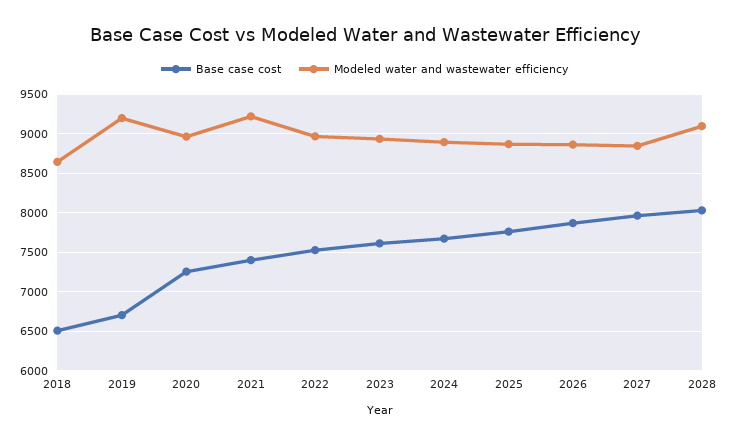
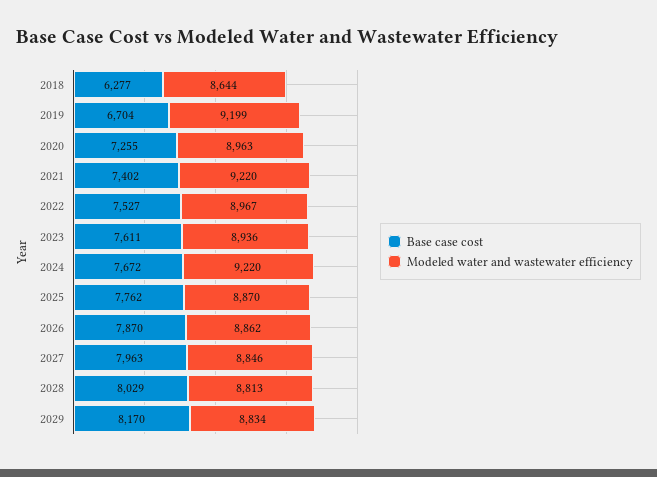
Base case cost, 2018: 6500 -> 6277
Modeled water and wastewater efficiency, 2024: 8900 -> 9220
Modeled water and wastewater efficiency, 2028: 9100 -> 8813
Base case cost, 2029: none -> 8170
Modeled water and wastewater efficiency, 2029: none -> 8834

